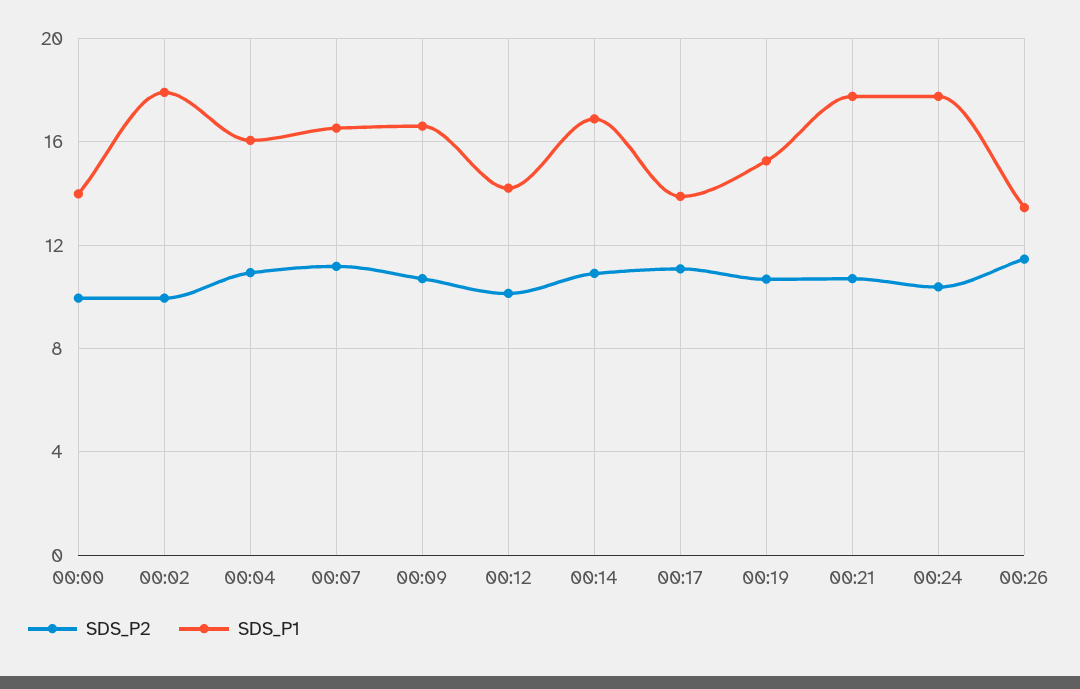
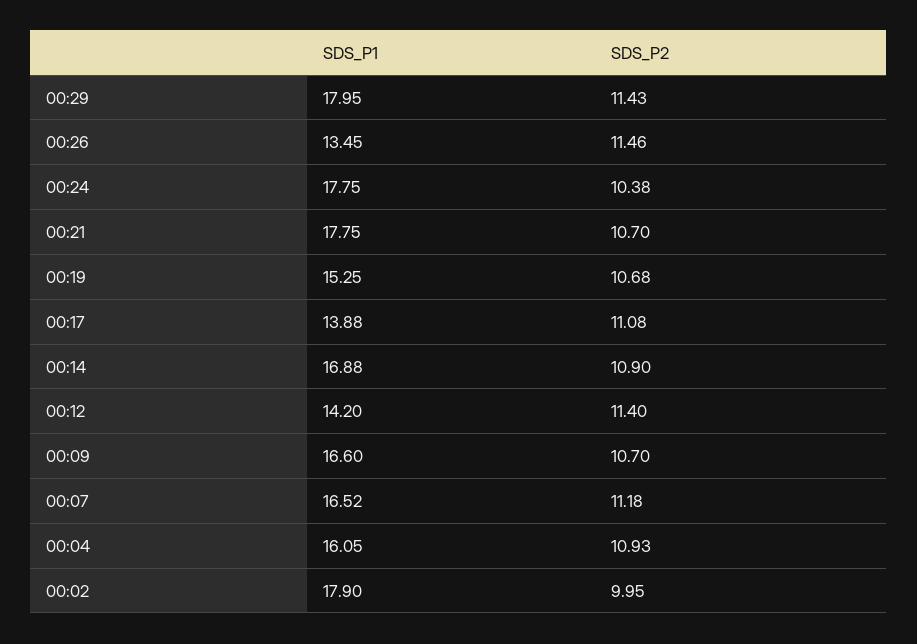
SDS_P2, 00:00: 10 -> none
SDS_P1, 00:00: 14 -> none
SDS_P2, 00:12: 10 -> 11.4
SDS_P1, 00:29: none -> 17.95
SDS_P2, 00:29: none -> 11.43

